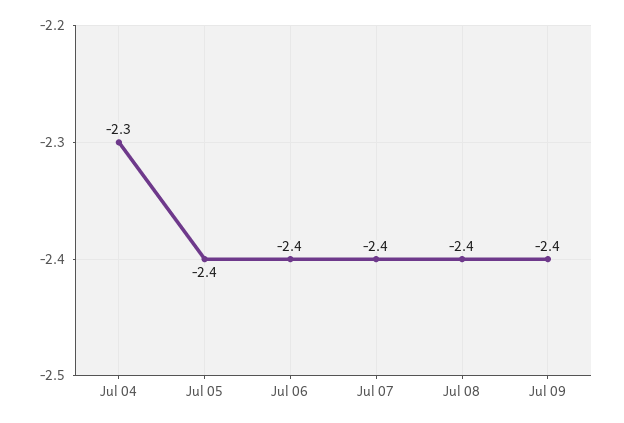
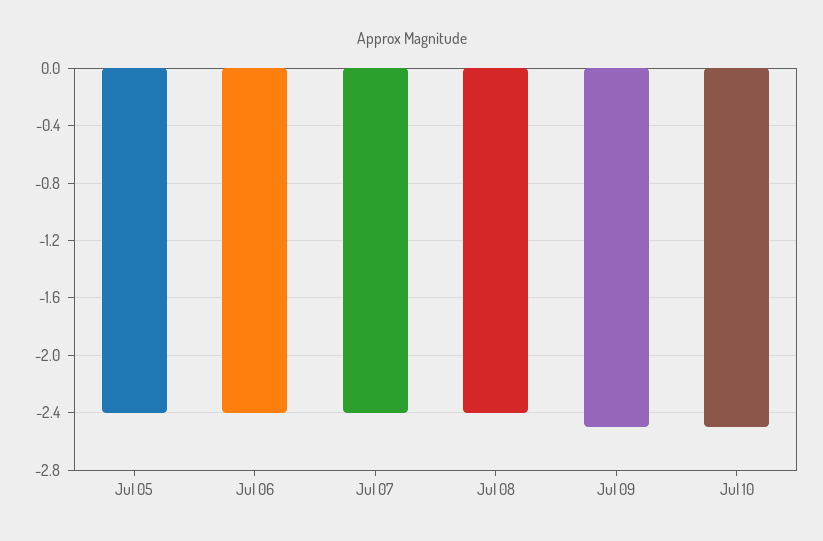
Jul 04: -2.3 -> none
Jul 09: -2.4 -> -2.5
Jul 10: none -> -2.5

